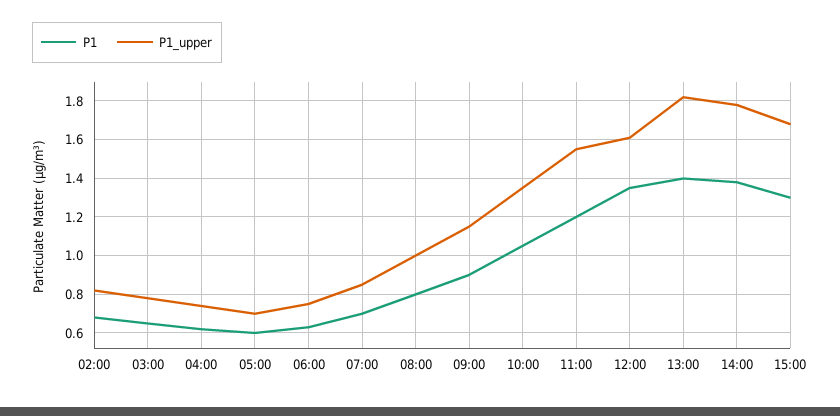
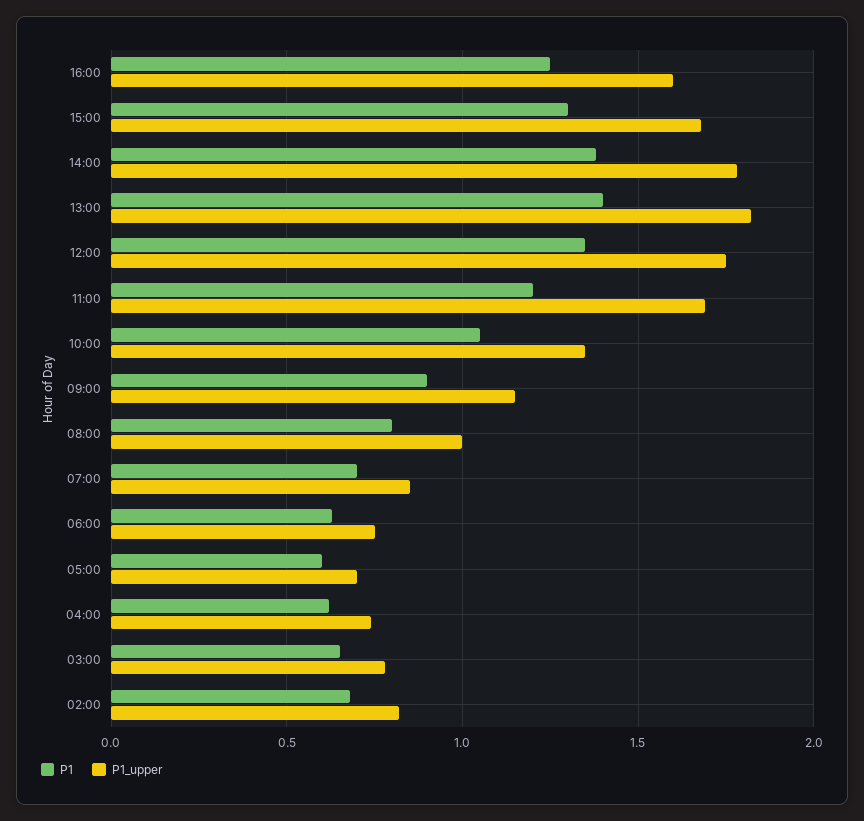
P1_upper, 11:00: 1.55 -> 1.7
P1_upper, 12:00: 1.6 -> 1.75
P1, 16:00: none -> 1.25
P1_upper, 16:00: none -> 1.6

